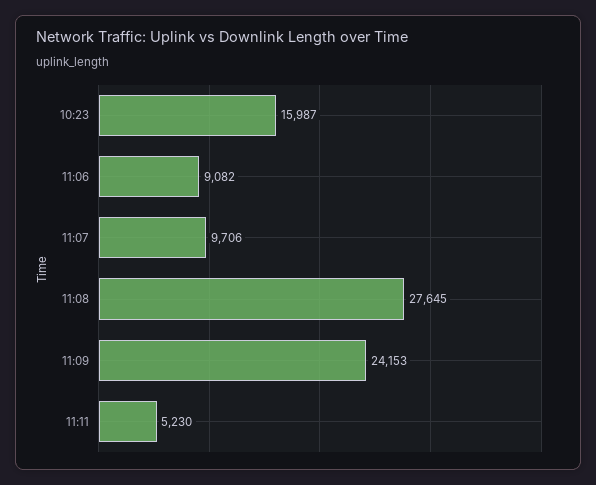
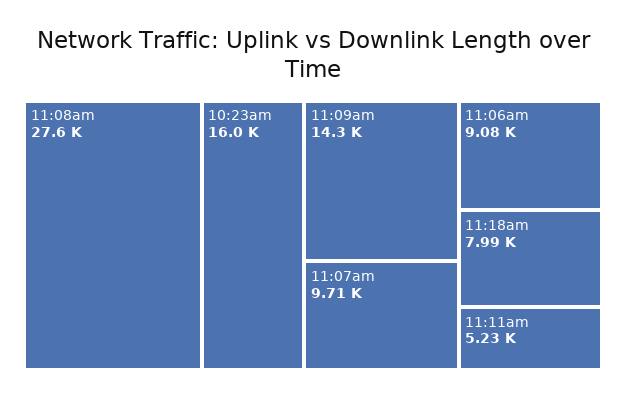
11:09: 24153 -> 14300
11:18am: none -> 7990

